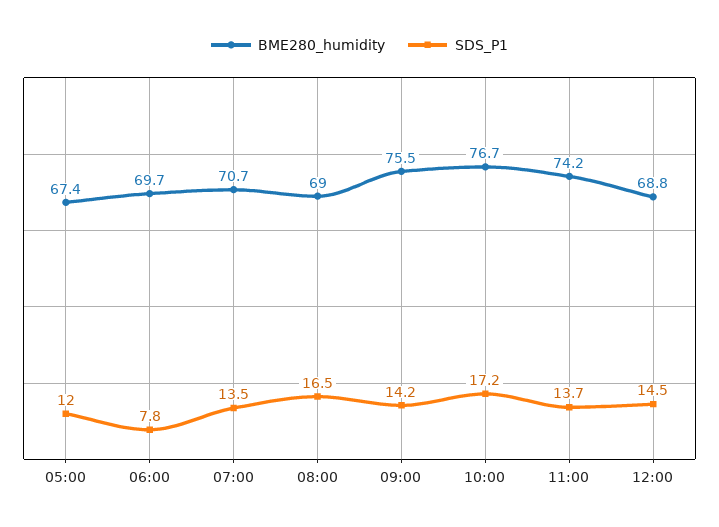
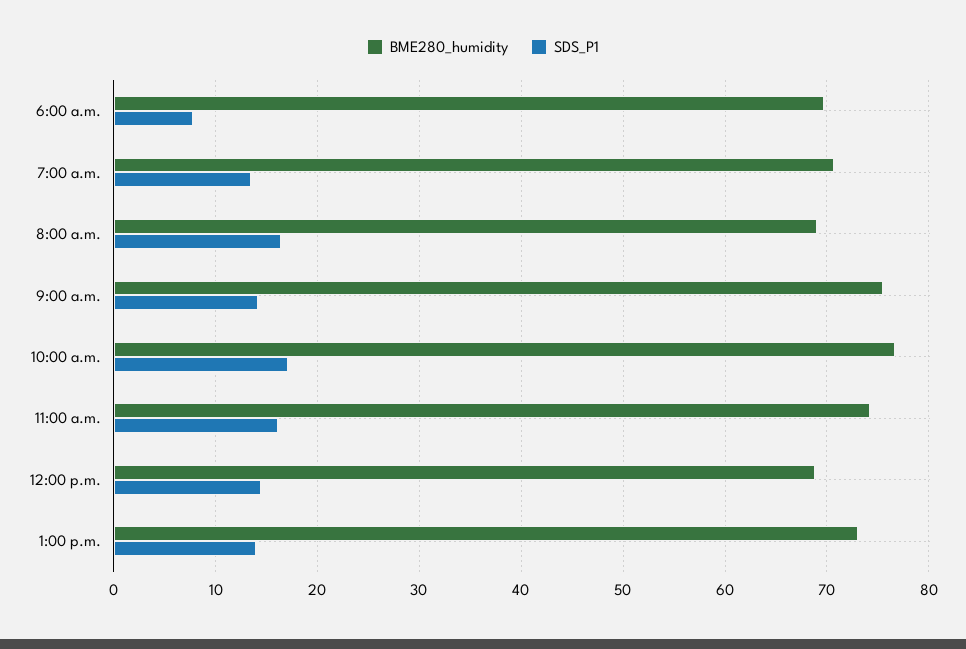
BME280_humidity, 05:00: 67.4 -> none
SDS_P1, 05:00: 12 -> none
SDS_P1, 11:00: 13.7 -> 16
BME280_humidity, 1:00 p.m.: none -> 73
SDS_P1, 1:00 p.m.: none -> 14

